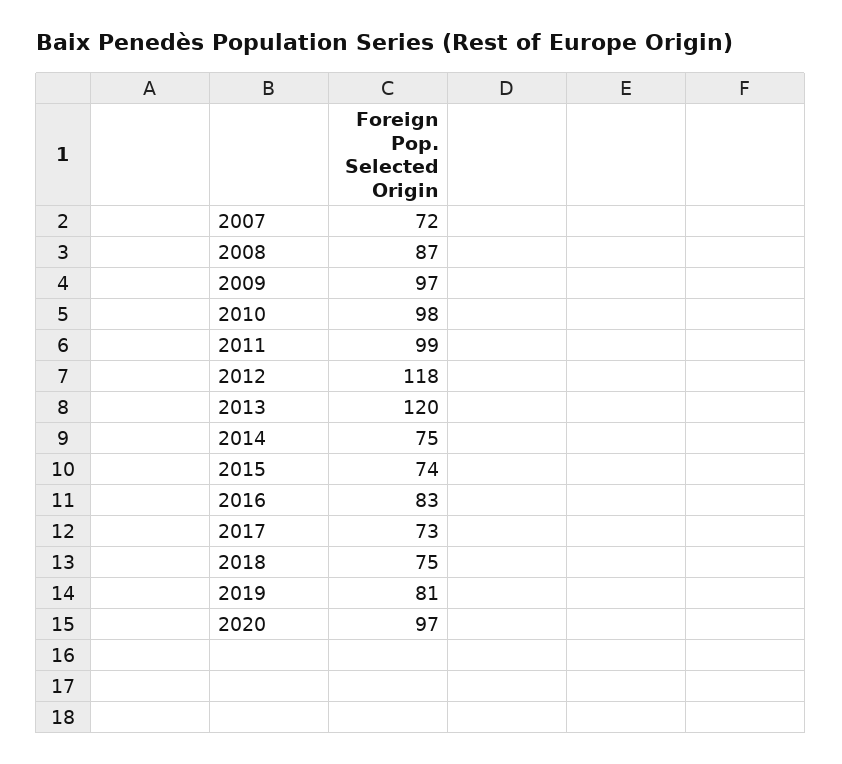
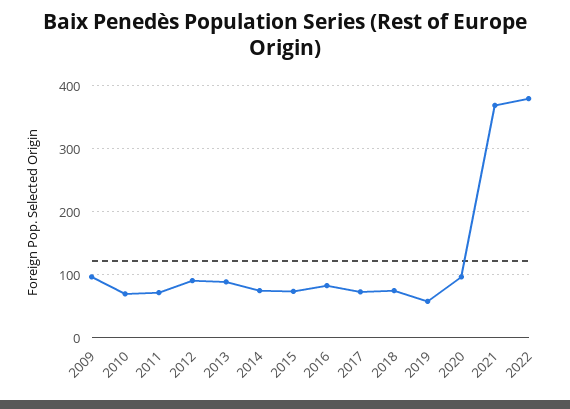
2007: 72 -> none
2008: 87 -> none
2010: 98 -> 70
2011: 99 -> 70
2012: 118 -> 90
2013: 120 -> 90
2019: 81 -> 60
2021: none -> 370
2022: none -> 380

